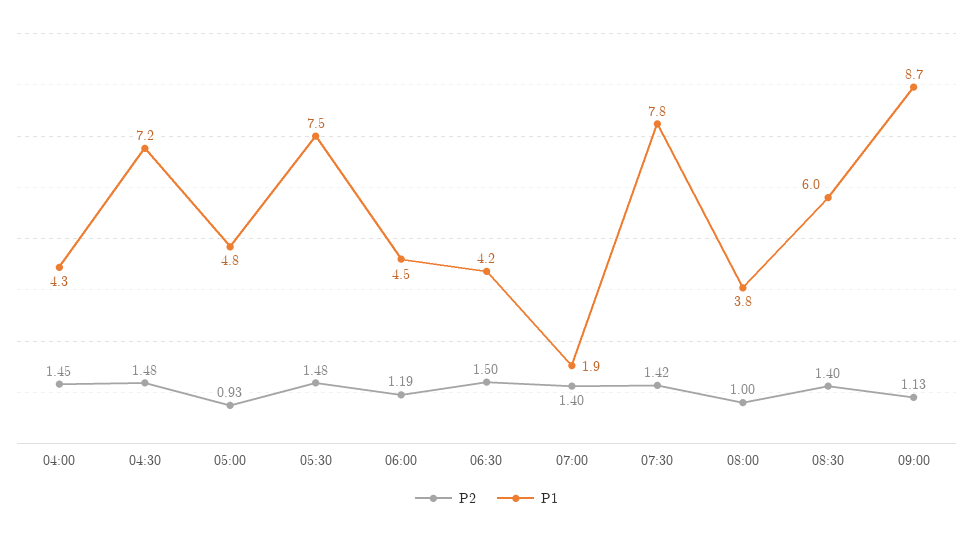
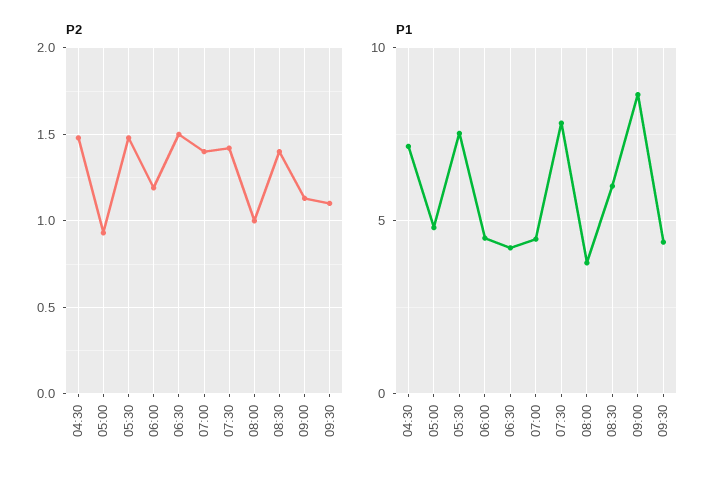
P2, 04:00: 1.45 -> none
P1, 04:00: 4.3 -> none
P1, 07:00: 1.9 -> 4.5
P2, 09:30: none -> 1.1
P1, 09:30: none -> 4.5

